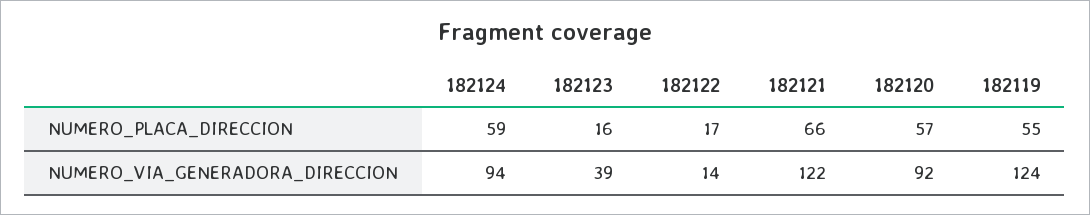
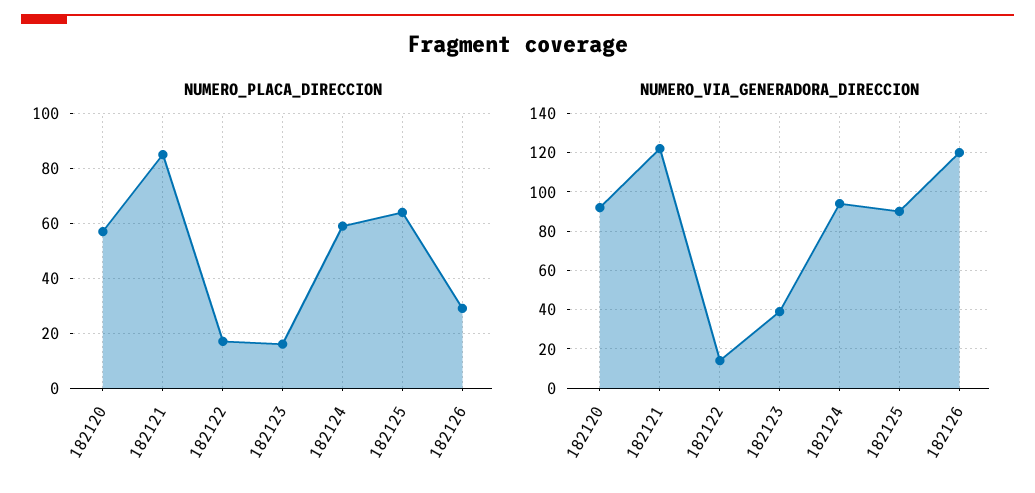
NUMERO_PLACA_DIRECCION, 182121: 66 -> 85
NUMERO_PLACA_DIRECCION, 182119: 55 -> none
NUMERO_VIA_GENERADORA_DIRECCION, 182119: 124 -> none
NUMERO_PLACA_DIRECCION, 182125: none -> 65
NUMERO_PLACA_DIRECCION, 182126: none -> 30
NUMERO_VIA_GENERADORA_DIRECCION, 182125: none -> 90
NUMERO_VIA_GENERADORA_DIRECCION, 182126: none -> 120

